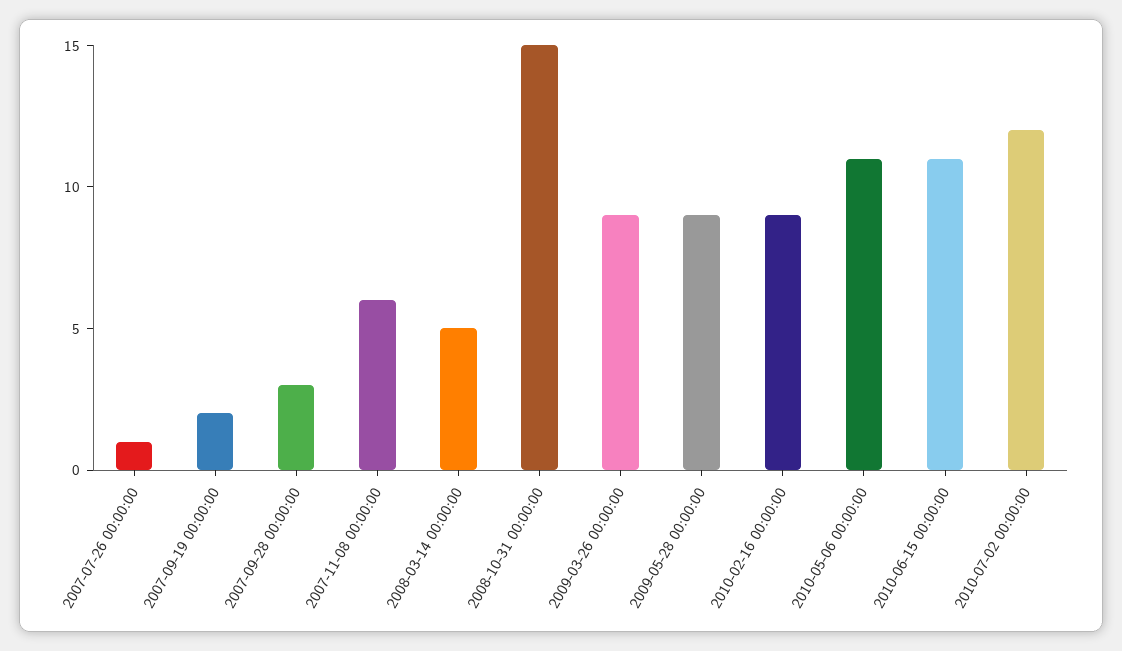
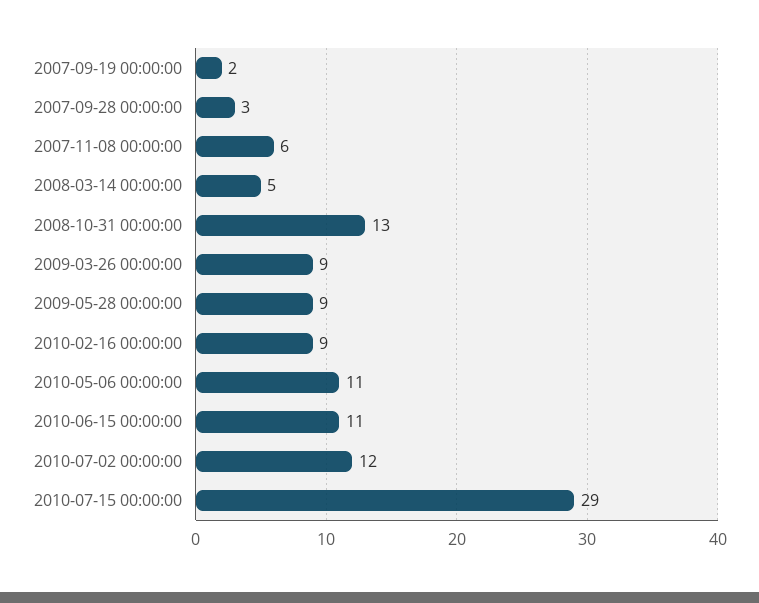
2007-07-26 00:00:00: 1 -> none
2008-10-31 00:00:00: 15 -> 13
2010-07-15 00:00:00: none -> 29

